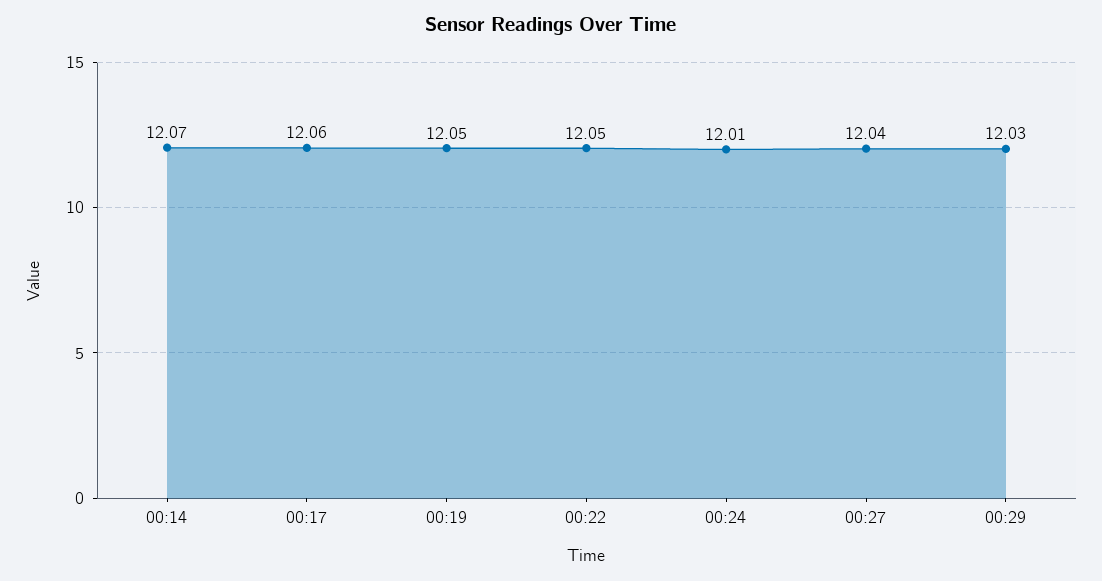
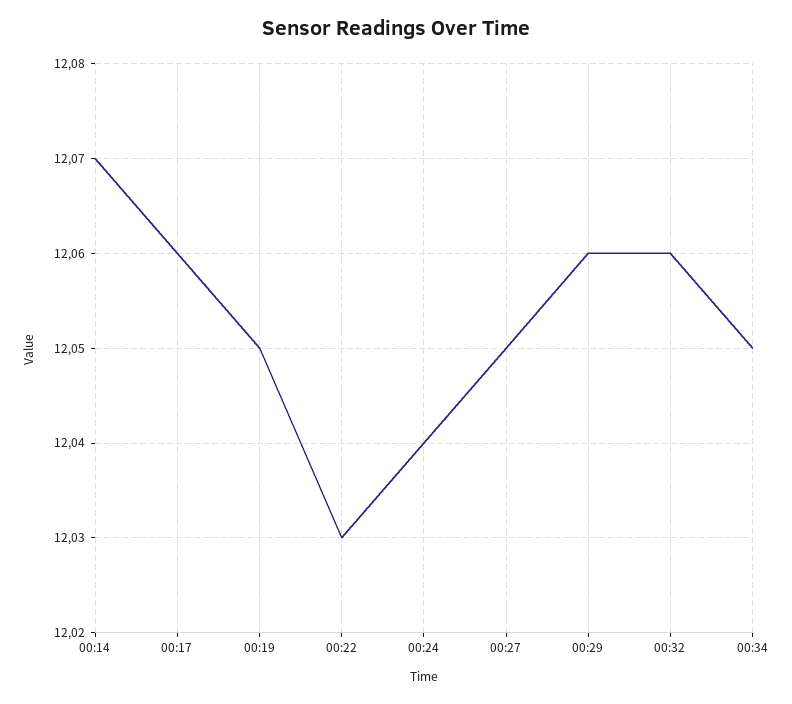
00:22: 12.05 -> 12.03
00:24: 12.01 -> 12.04
00:27: 12.04 -> 12.05
00:29: 12.03 -> 12.06
00:32: none -> 12.06
00:34: none -> 12.05

